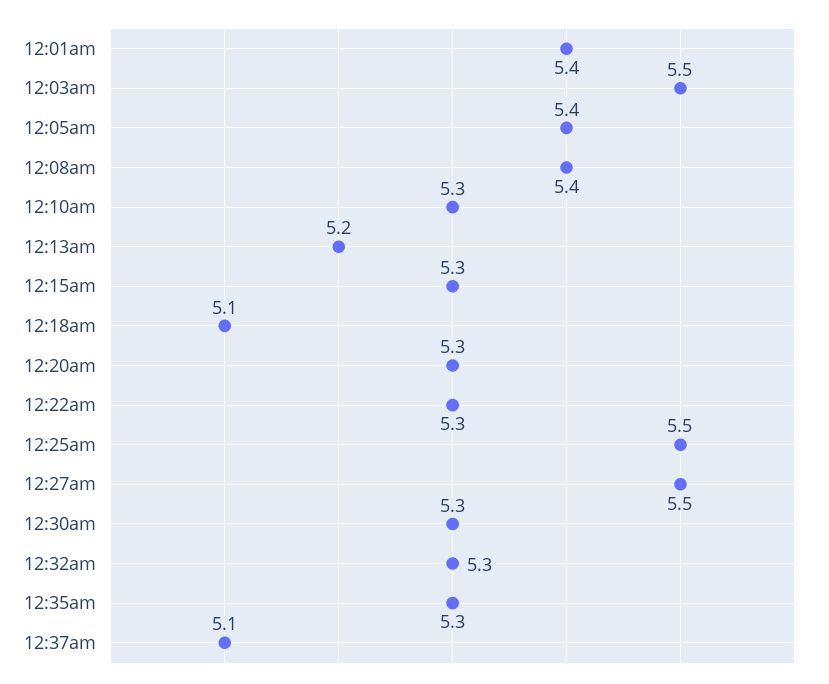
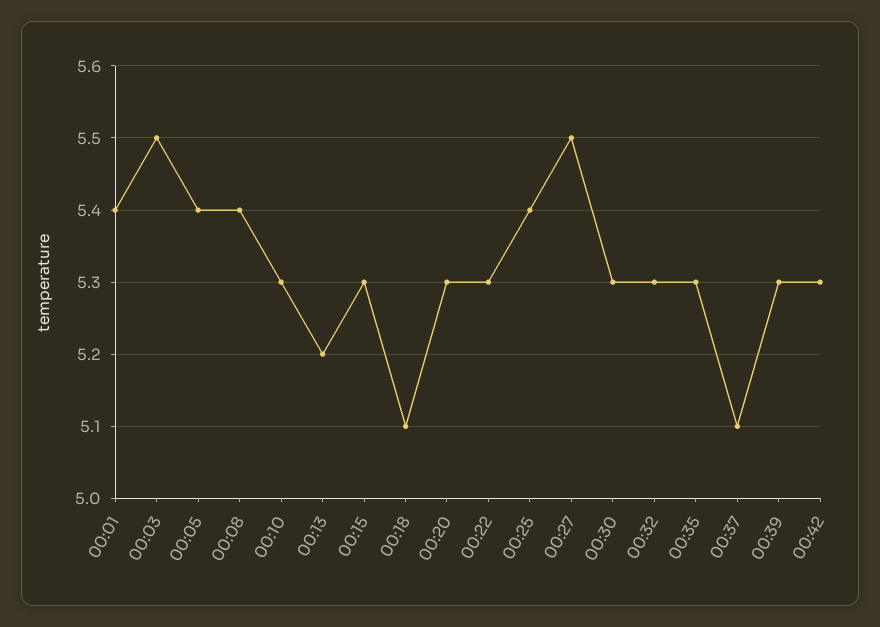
12:25am: 5.5 -> 5.4
00:39: none -> 5.3
00:42: none -> 5.3

